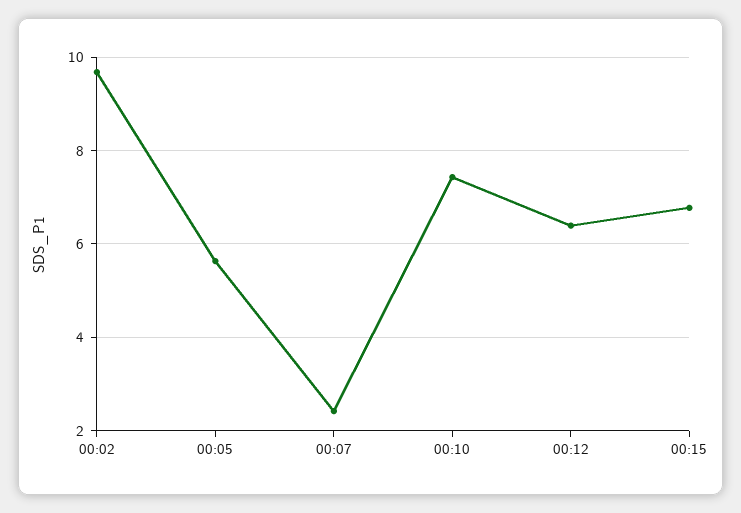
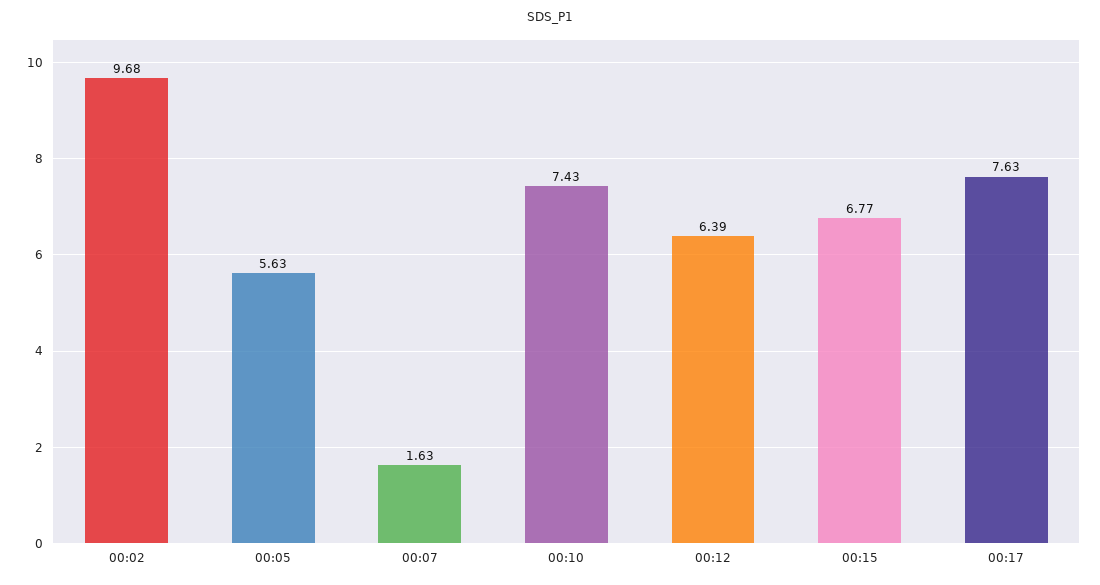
00:07: 2.4 -> 1.63
00:17: none -> 7.63

